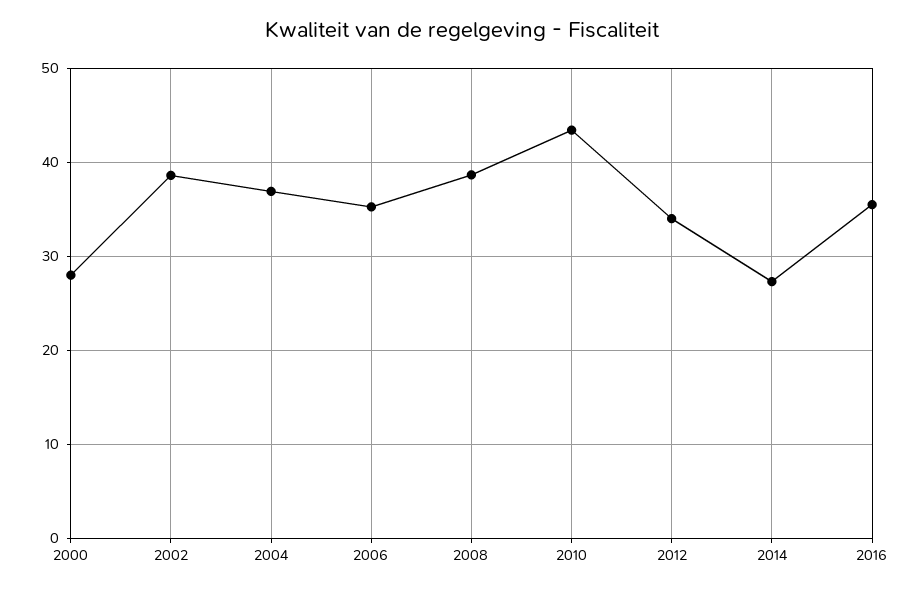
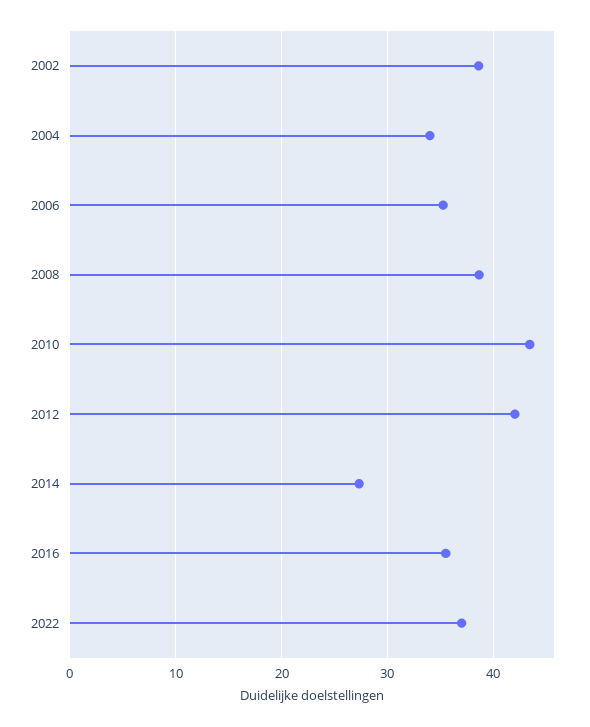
2000: 28 -> none
2004: 37 -> 34
2012: 34 -> 42
2022: none -> 37

